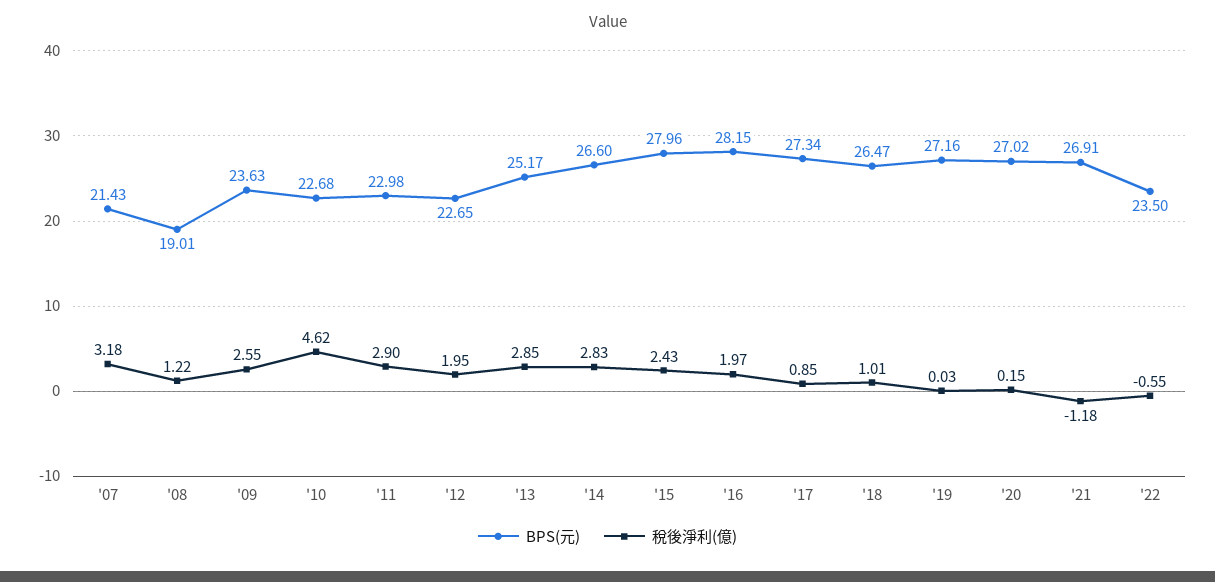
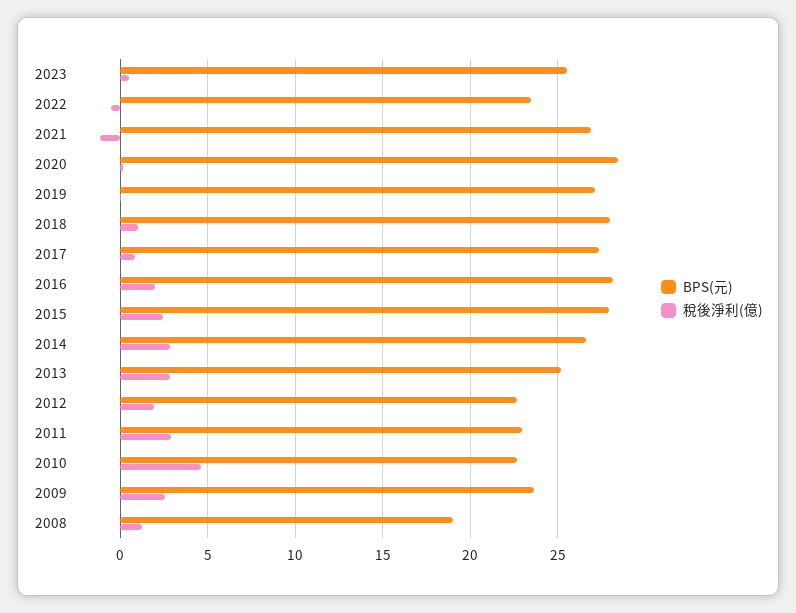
BPS(元), '07: 21.43 -> none
稅後淨利(億), '07: 3.18 -> none
BPS(元), '18: 26.47 -> 28
BPS(元), '20: 27.02 -> 28.5
BPS(元), 2023: none -> 25.5
稅後淨利(億), 2023: none -> 0.5

